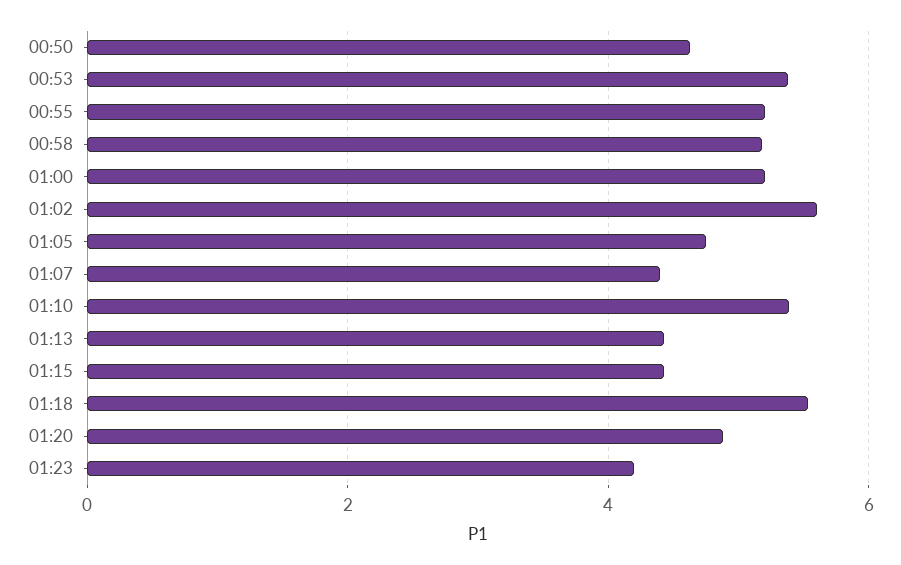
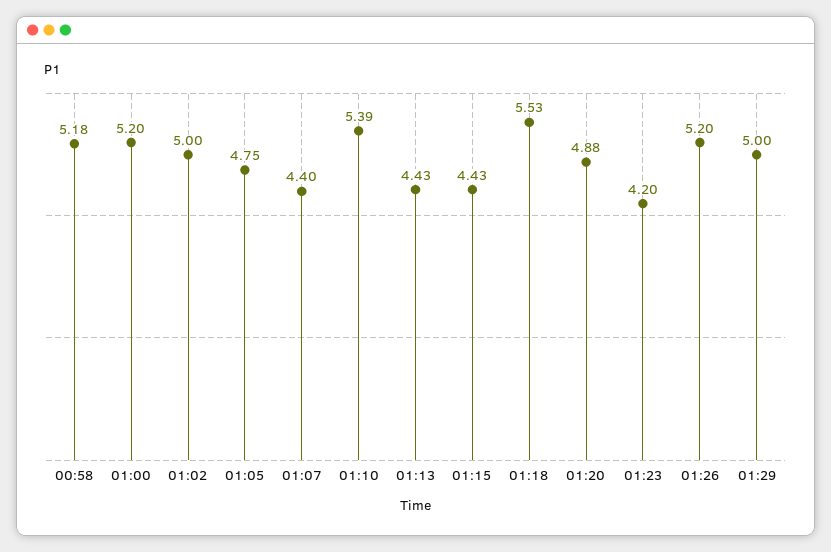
00:50: 4.6 -> none
00:53: 5.4 -> none
00:55: 5.2 -> none
01:02: 5.6 -> 5
01:26: none -> 5.2
01:29: none -> 5

